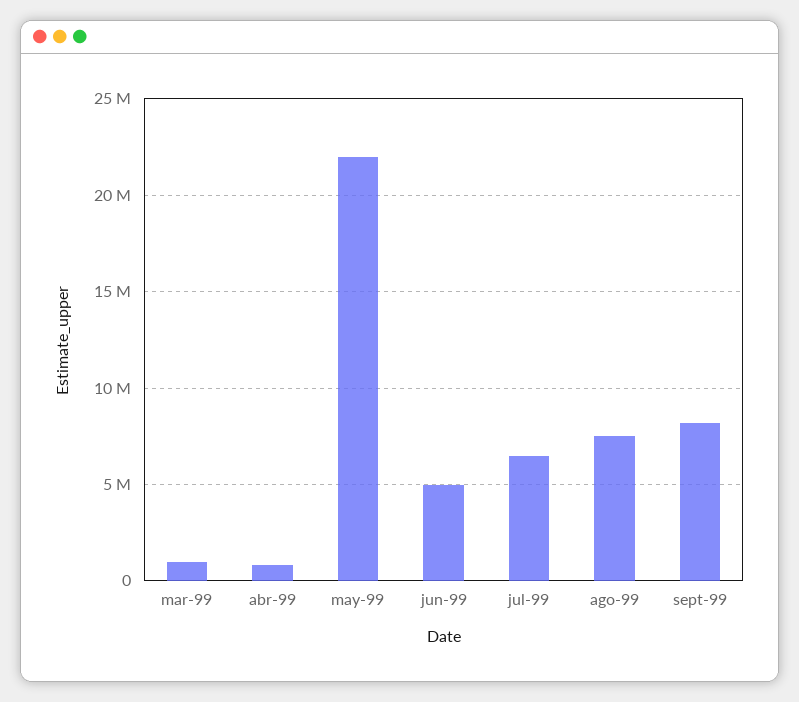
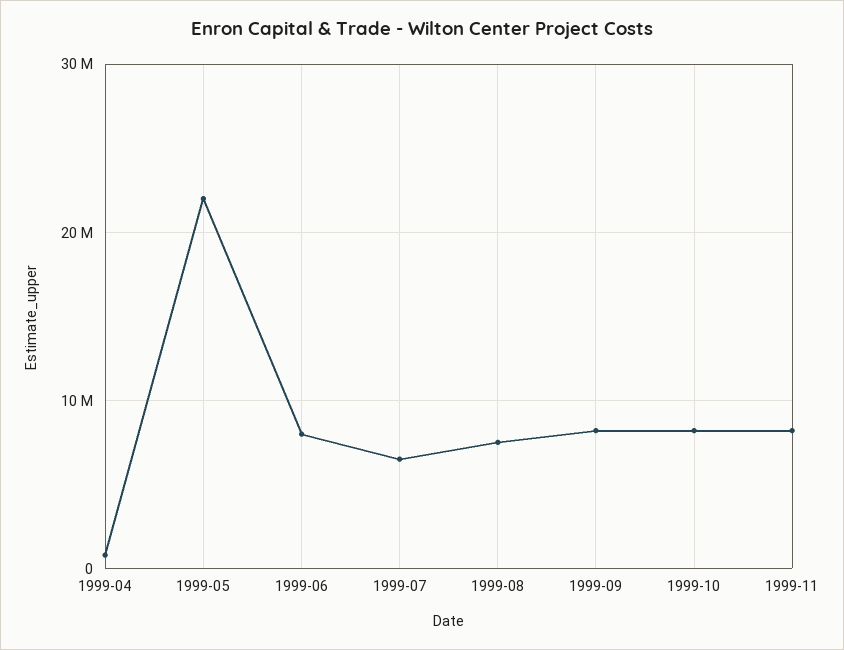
mar-99: 1000000 -> none
jun-99: 5000000 -> 8000000
1999-10: none -> 8000000
1999-11: none -> 8000000

